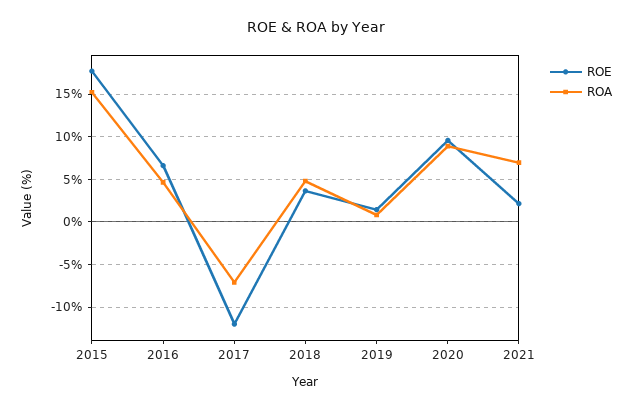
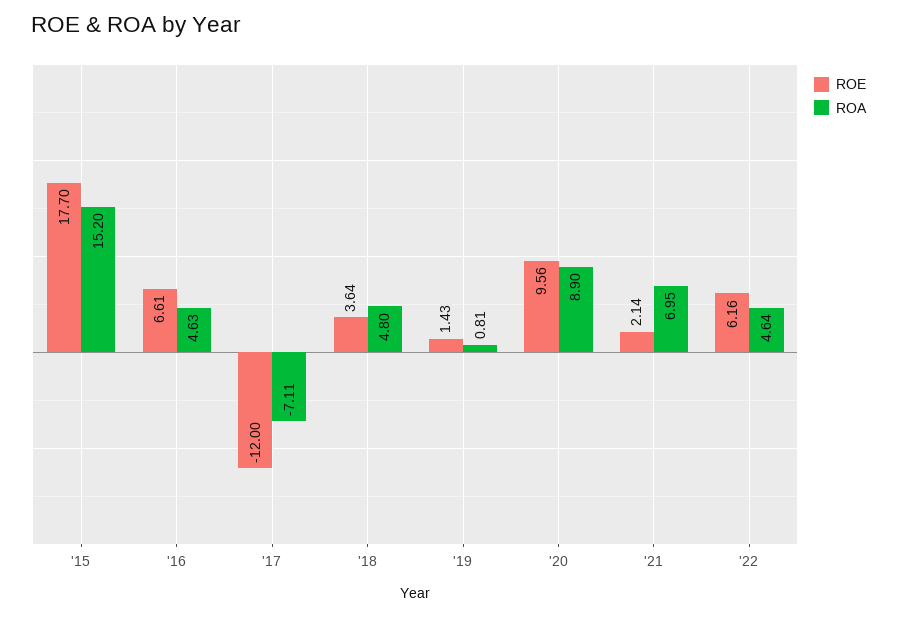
ROE, '22: none -> 6.16
ROA, '22: none -> 4.64

